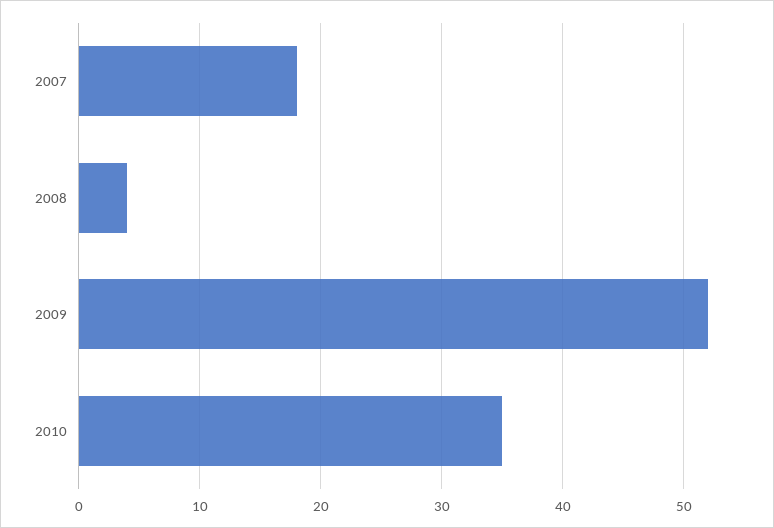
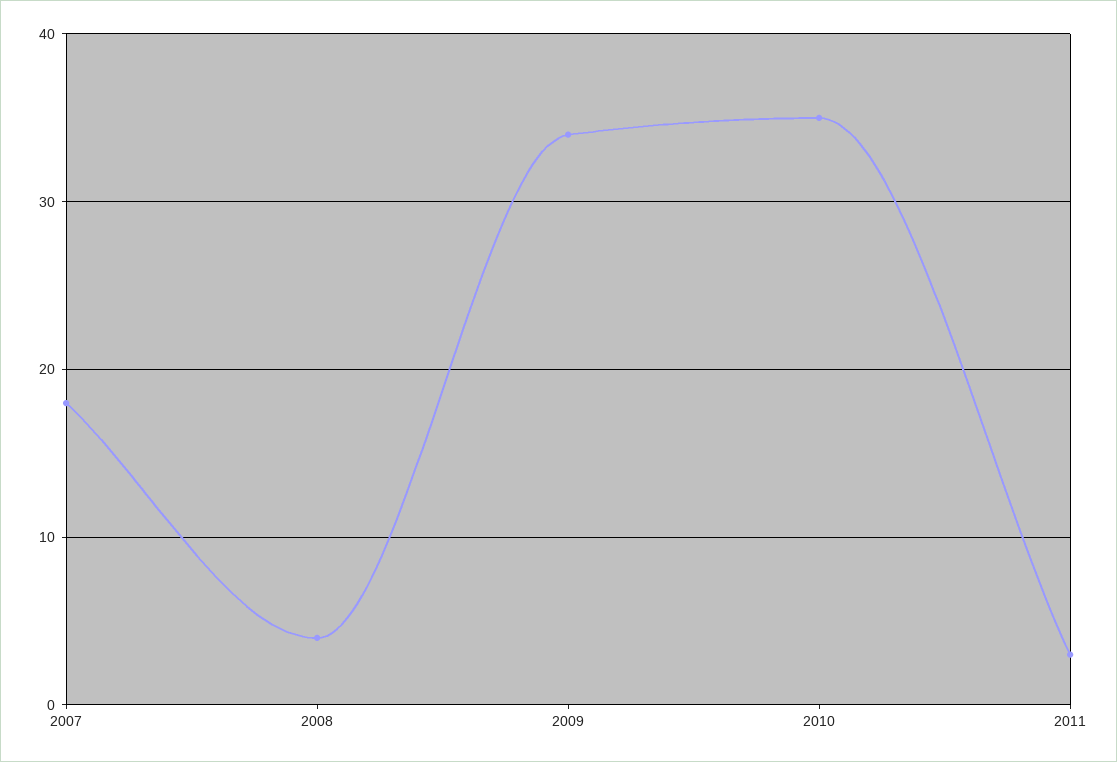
2009: 52 -> 34
2011: none -> 3

